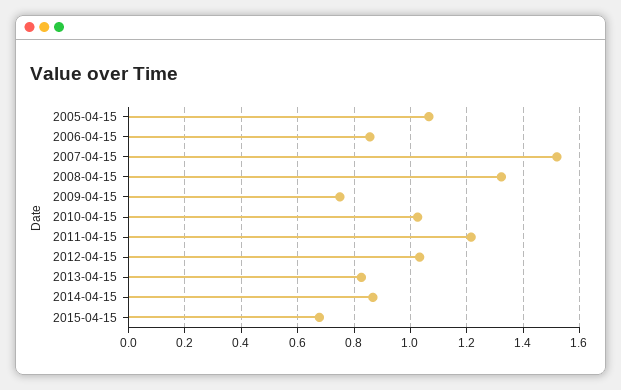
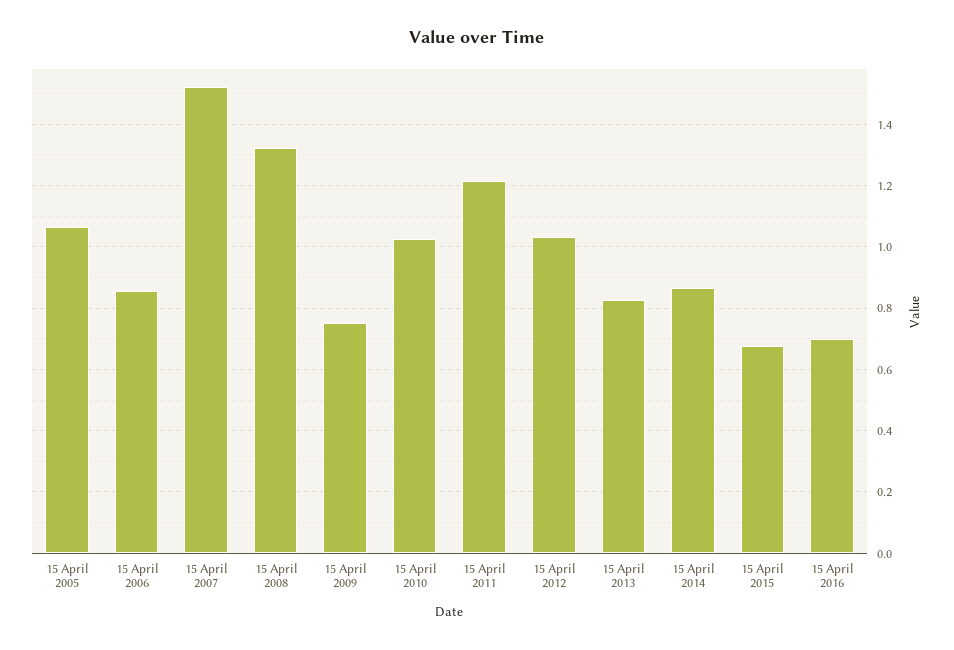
15 April 2016: none -> 0.7

